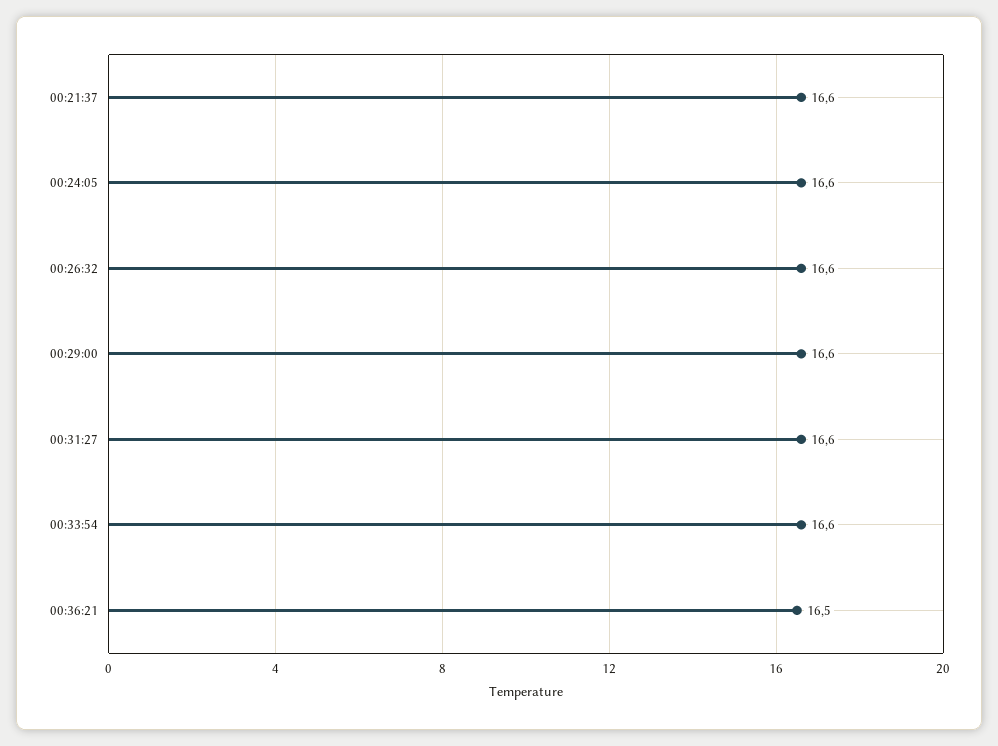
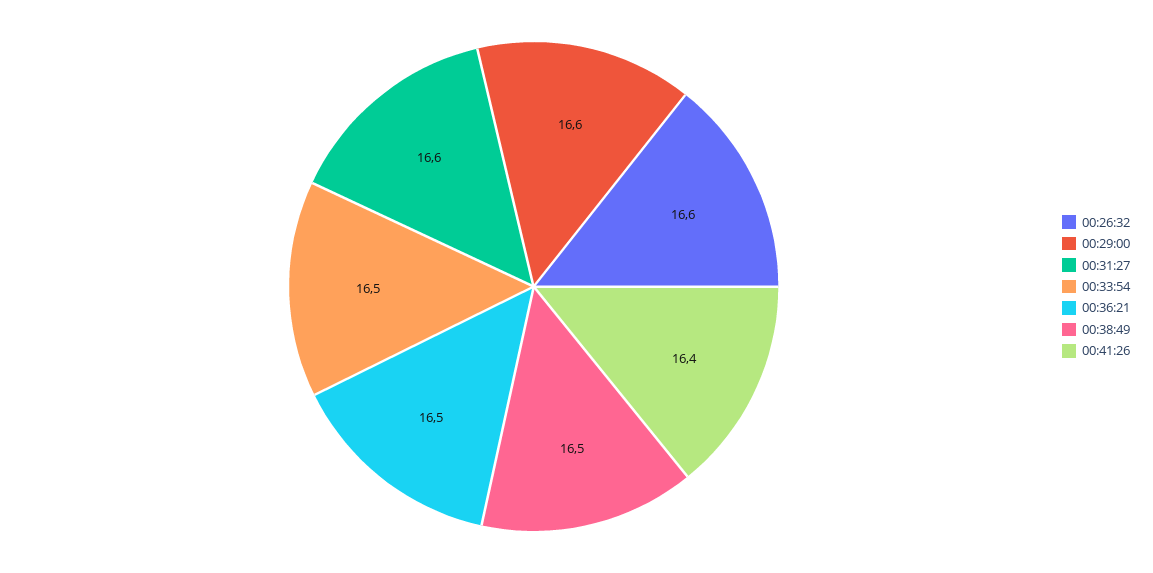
00:21:37: 16.6 -> none
00:24:05: 16.6 -> none
00:33:54: 16.6 -> 16.5
00:38:49: none -> 16.5
00:41:26: none -> 16.4

